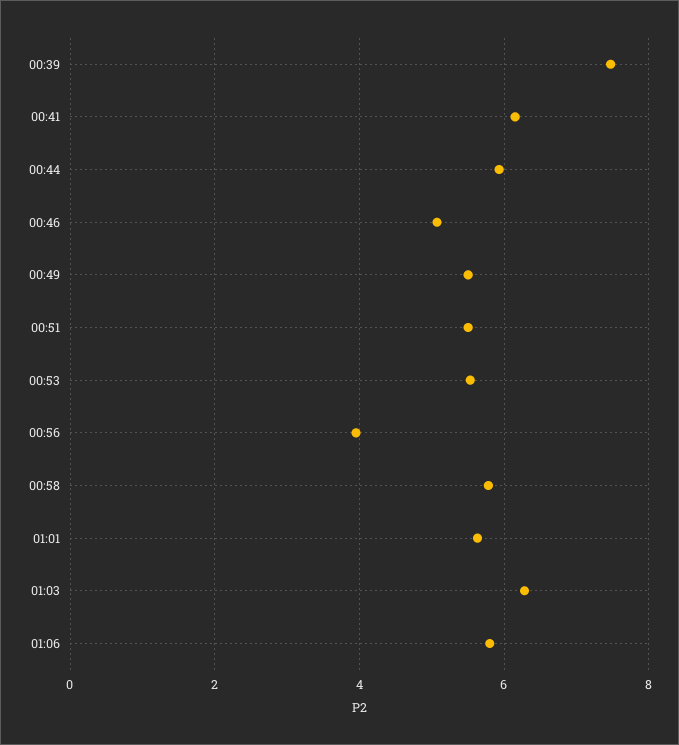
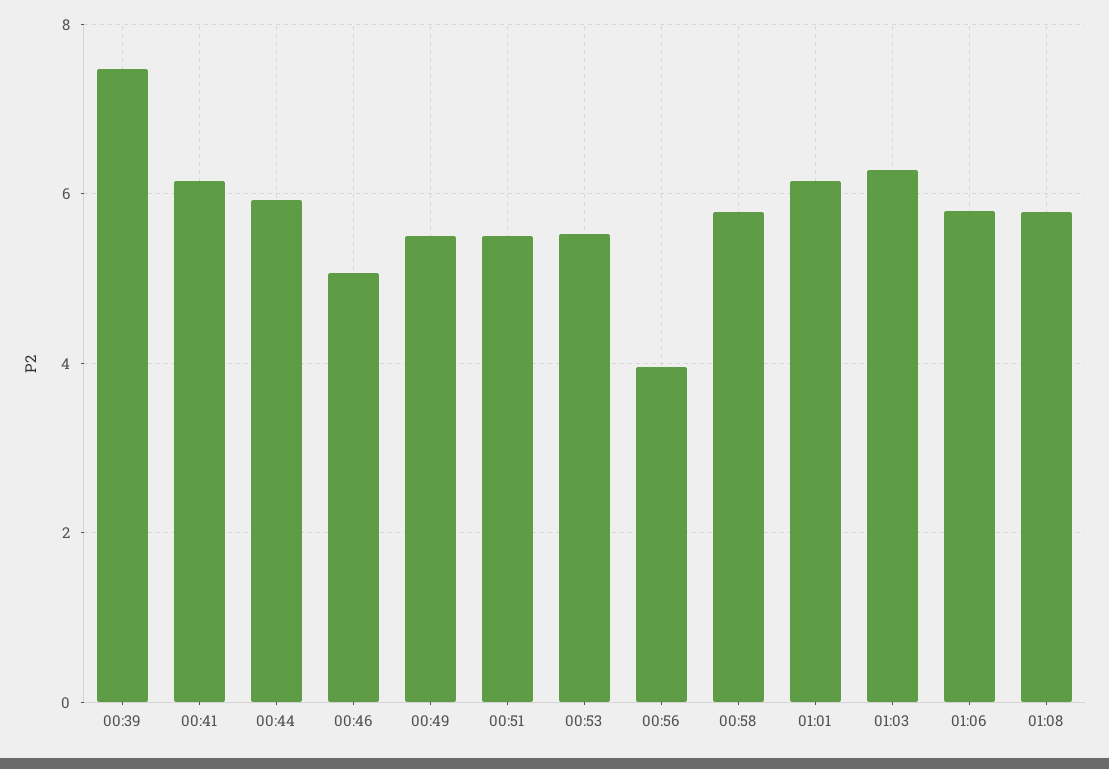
01:01: 5.6 -> 6.2
01:08: none -> 5.8

